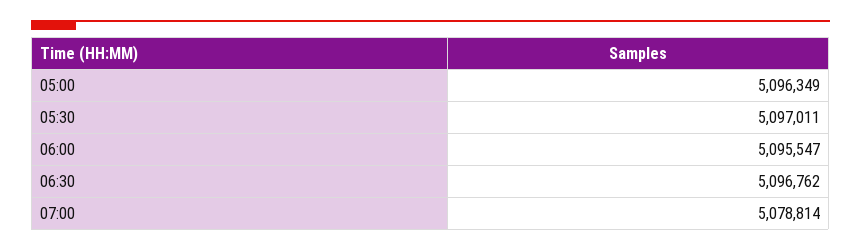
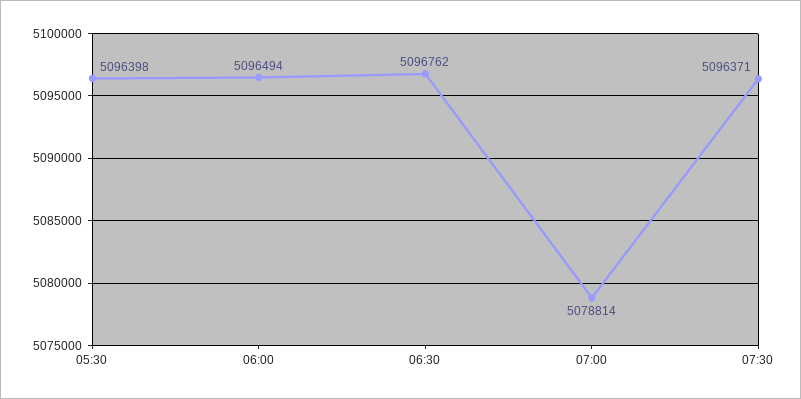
05:00: 5096349 -> none
05:30: 5097011 -> 5096398
06:00: 5095547 -> 5096494
07:30: none -> 5096371

